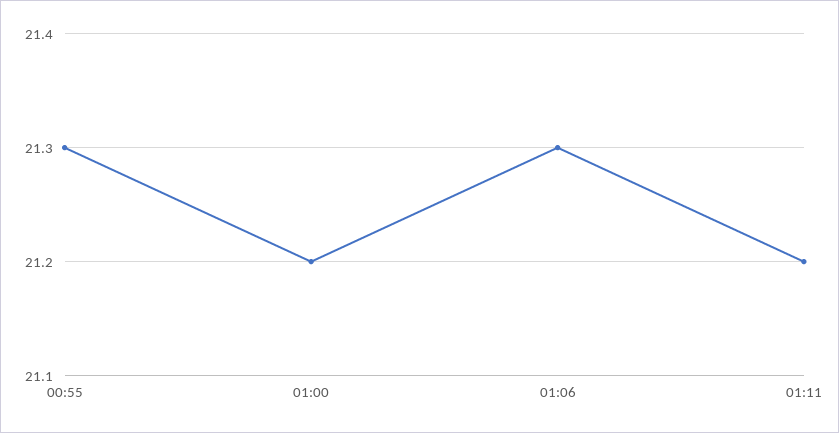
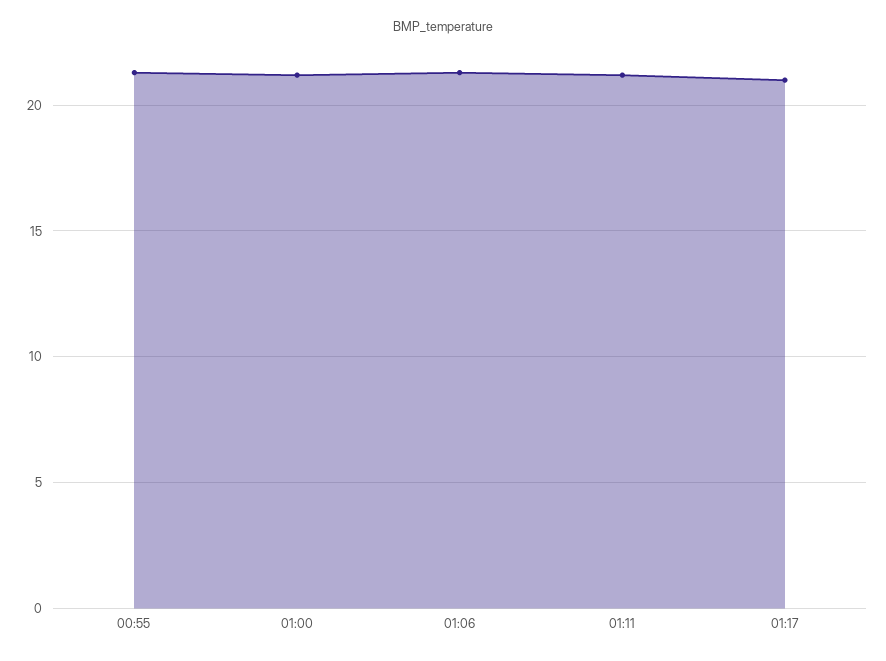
01:17: none -> 21

